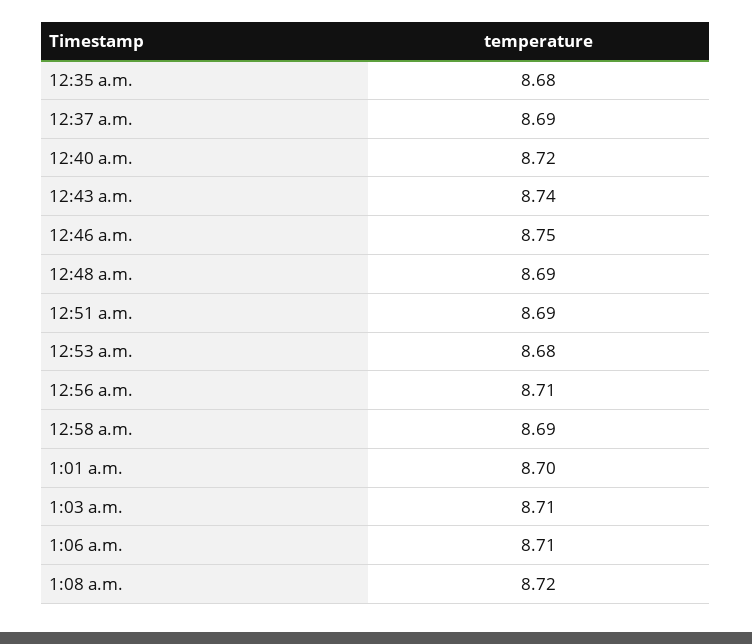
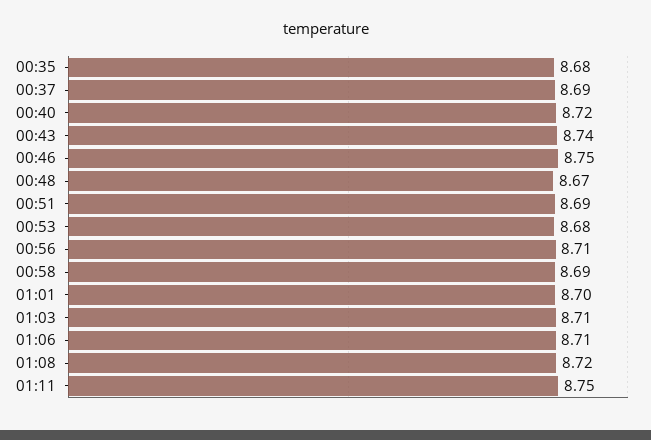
12:48 a.m.: 8.69 -> 8.67
01:11: none -> 8.75

